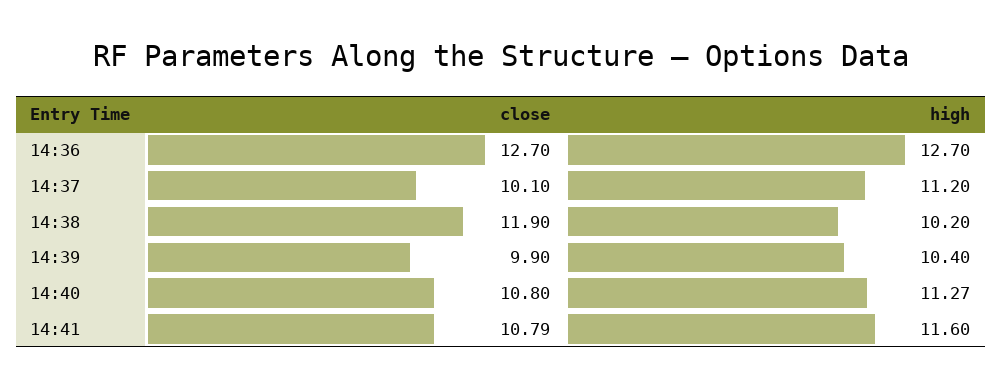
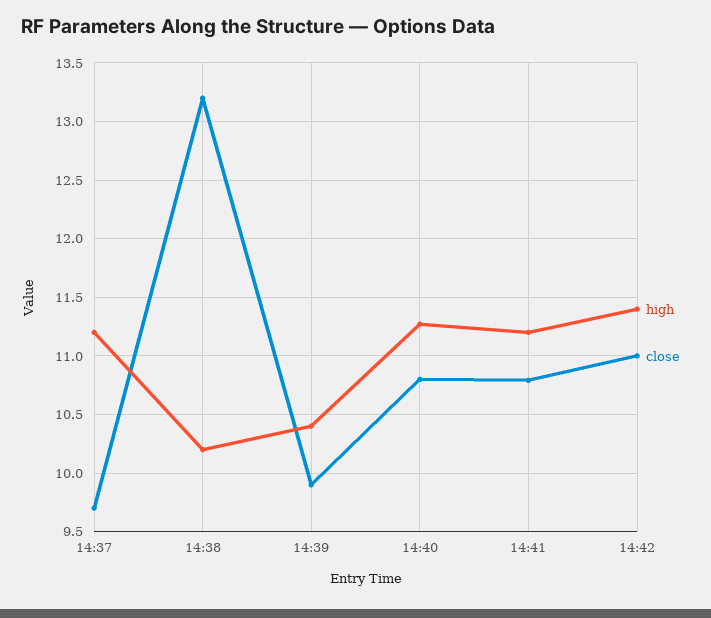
close, 14:36: 12.7 -> none
high, 14:36: 12.7 -> none
close, 14:37: 10.1 -> 9.7
close, 14:38: 11.9 -> 13.2
high, 14:41: 11.6 -> 11.2
high, 14:42: none -> 11.4
close, 14:42: none -> 11

